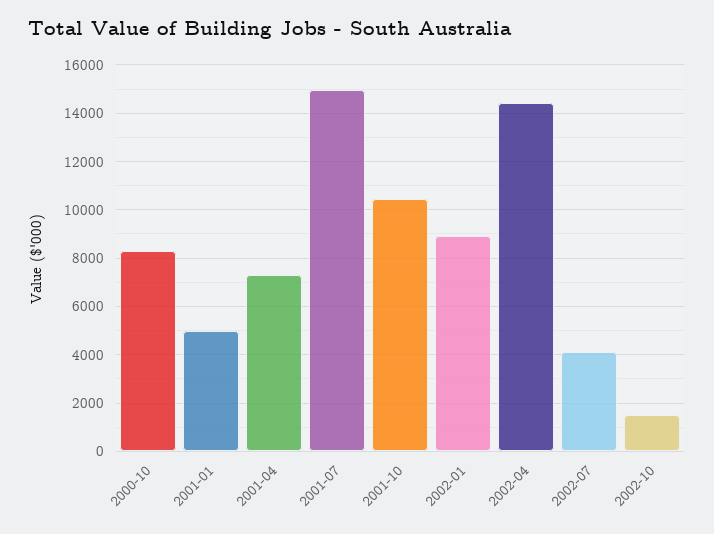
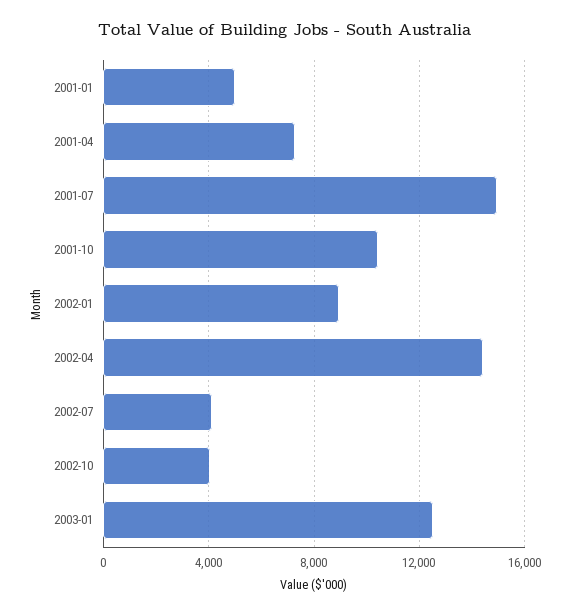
2000-10: 8250 -> none
2002-10: 1500 -> 4000
2003-01: none -> 12500

